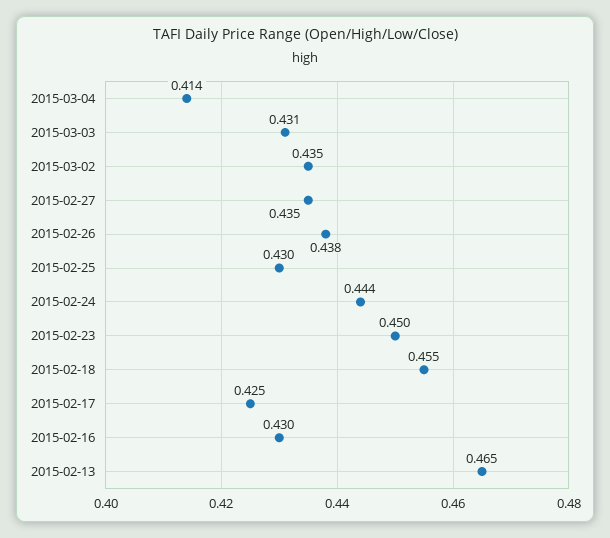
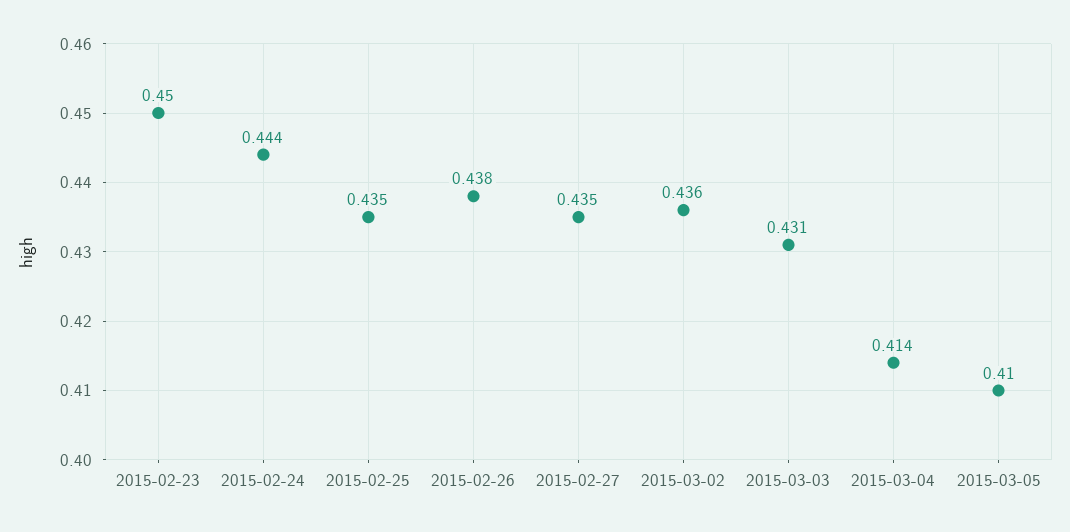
2015-03-02: 0.435 -> 0.436
2015-02-25: 0.43 -> 0.435
2015-02-18: 0.455 -> none
2015-02-17: 0.425 -> none
2015-02-16: 0.43 -> none
2015-02-13: 0.465 -> none
2015-03-05: none -> 0.41

